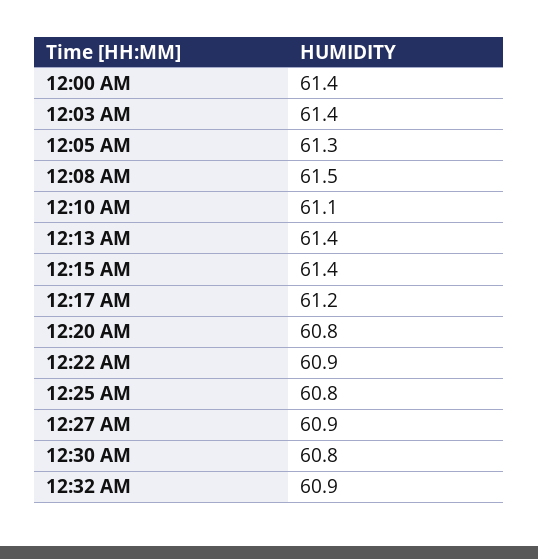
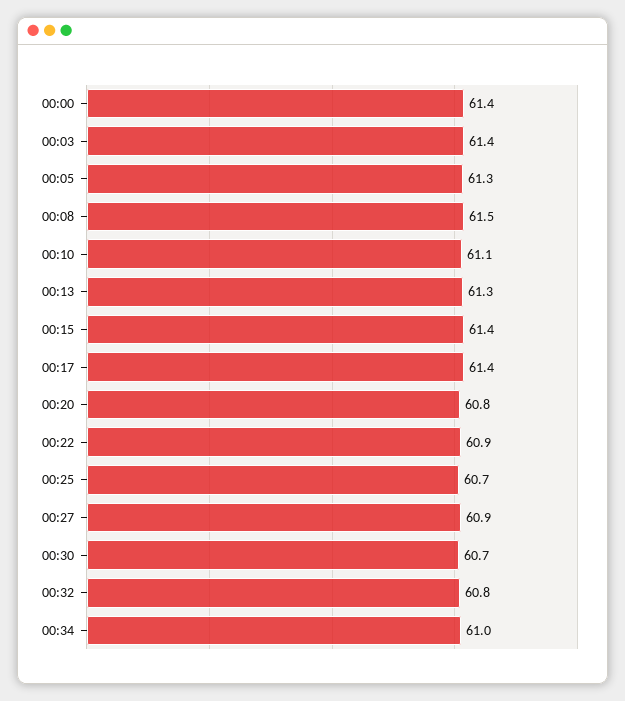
12:13 AM: 61.4 -> 61.3
12:17 AM: 61.2 -> 61.4
12:25 AM: 60.8 -> 60.7
12:30 AM: 60.8 -> 60.7
12:32 AM: 60.9 -> 60.8
00:34: none -> 61

